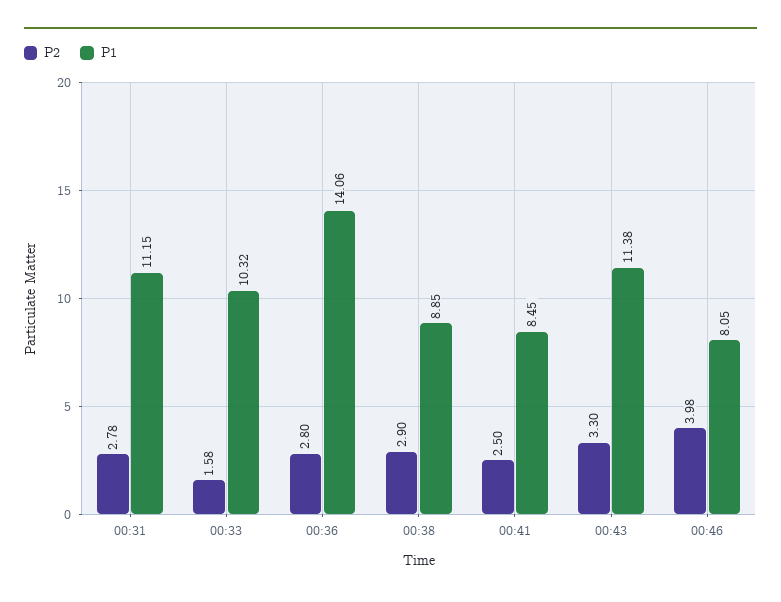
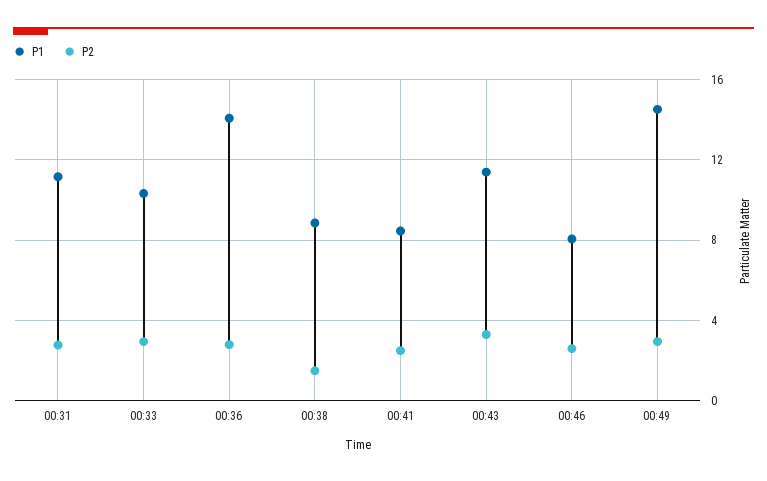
P2, 00:33: 1.58 -> 3
P2, 00:38: 2.9 -> 1.5
P2, 00:46: 3.98 -> 2.5
P1, 00:49: none -> 14.5
P2, 00:49: none -> 3

